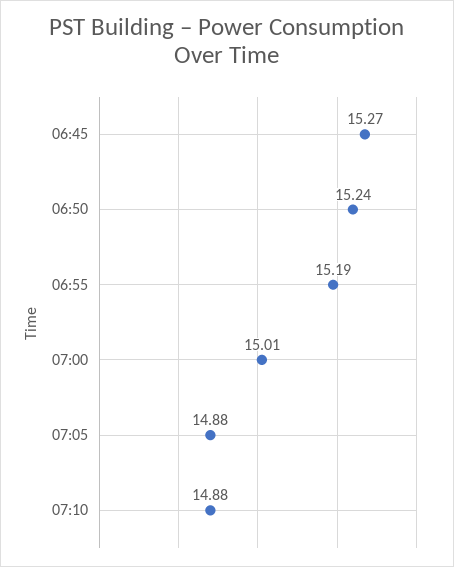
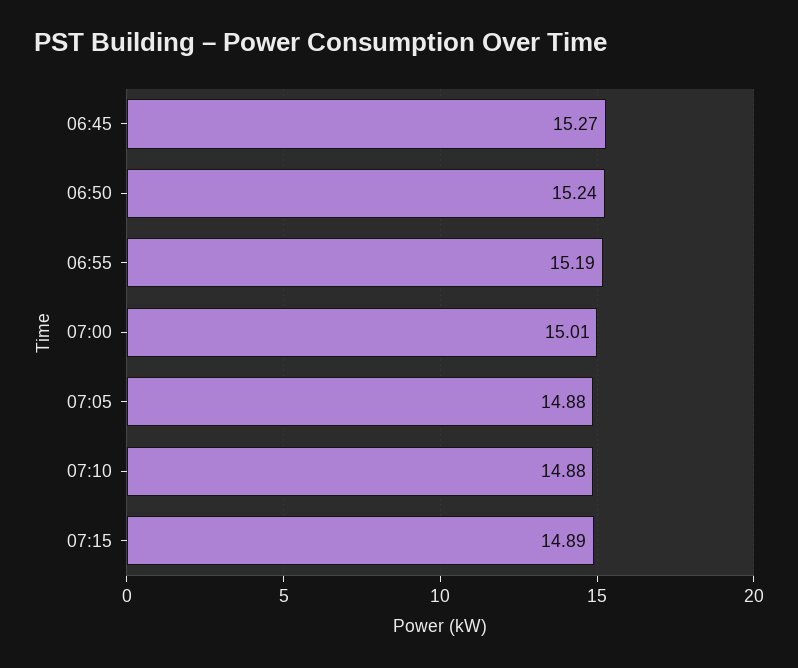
07:15: none -> 14.89

